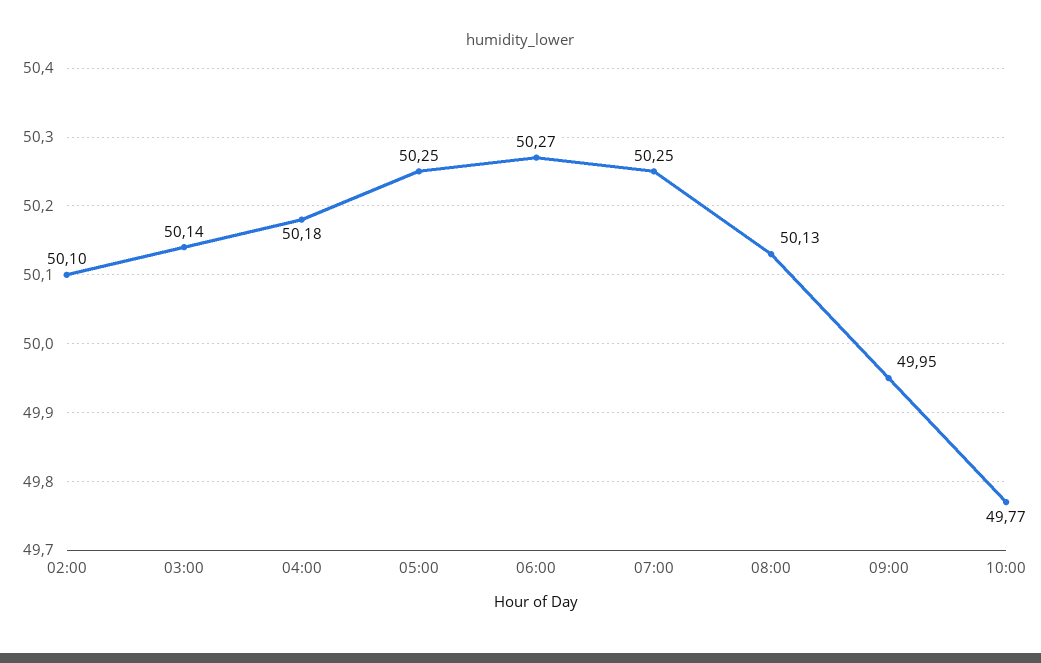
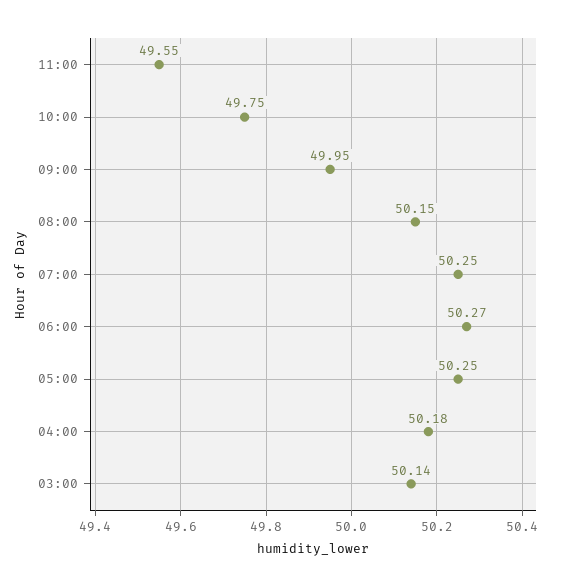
02:00: 50.1 -> none
08:00: 50.13 -> 50.15
10:00: 49.77 -> 49.75
11:00: none -> 49.55

